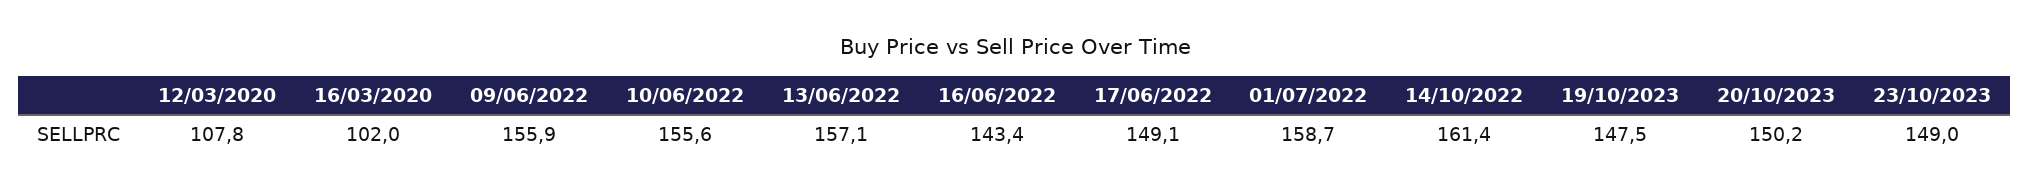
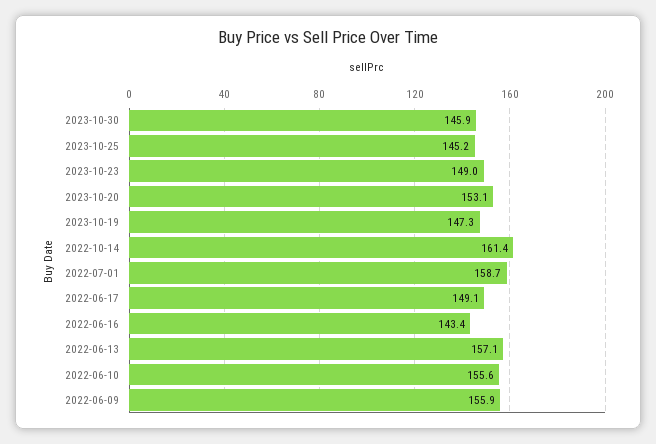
12/03/2020: 107.8 -> none
16/03/2020: 102 -> none
19/10/2023: 147.5 -> 147.3
20/10/2023: 150.2 -> 153.1
2023-10-30: none -> 145.9
2023-10-25: none -> 145.2

